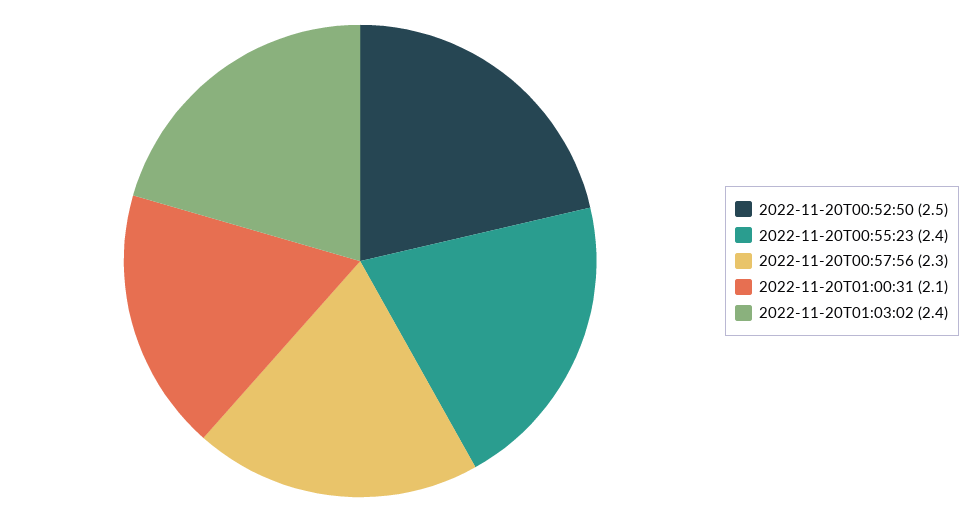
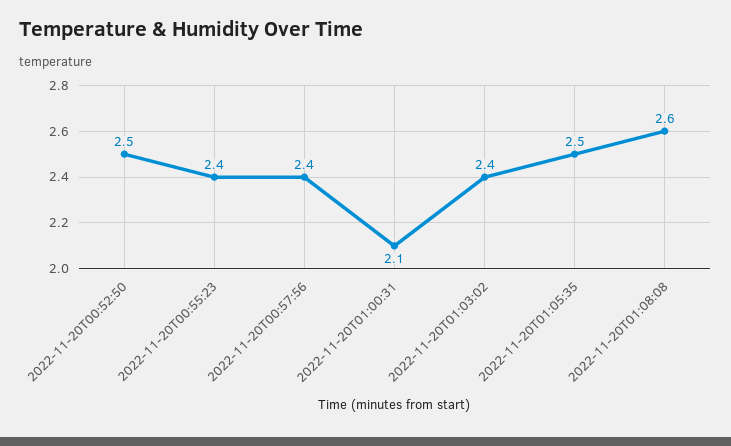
2022-11-20T00:57:56: 2.3 -> 2.4
2022-11-20T01:05:35: none -> 2.5
2022-11-20T01:08:08: none -> 2.6

